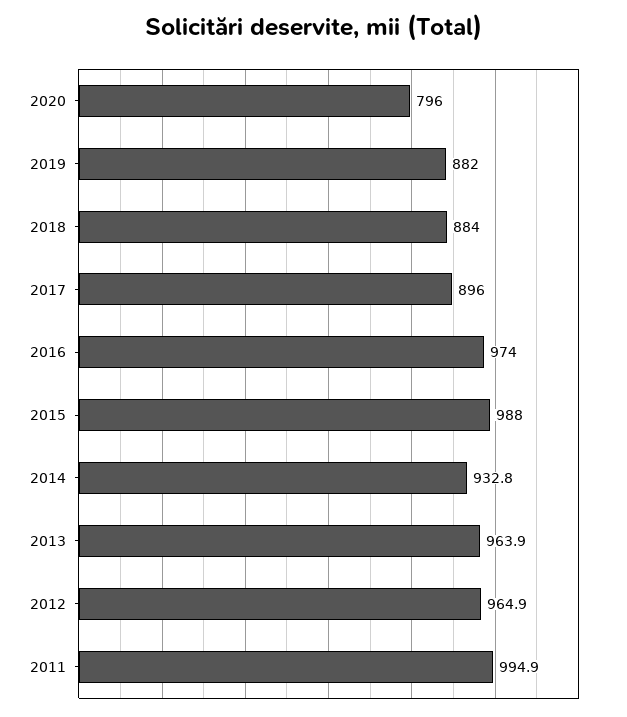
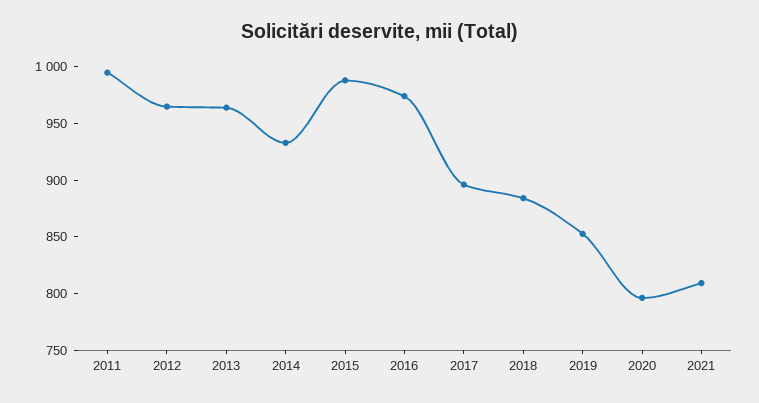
2019: 882 -> 850
2021: none -> 810

